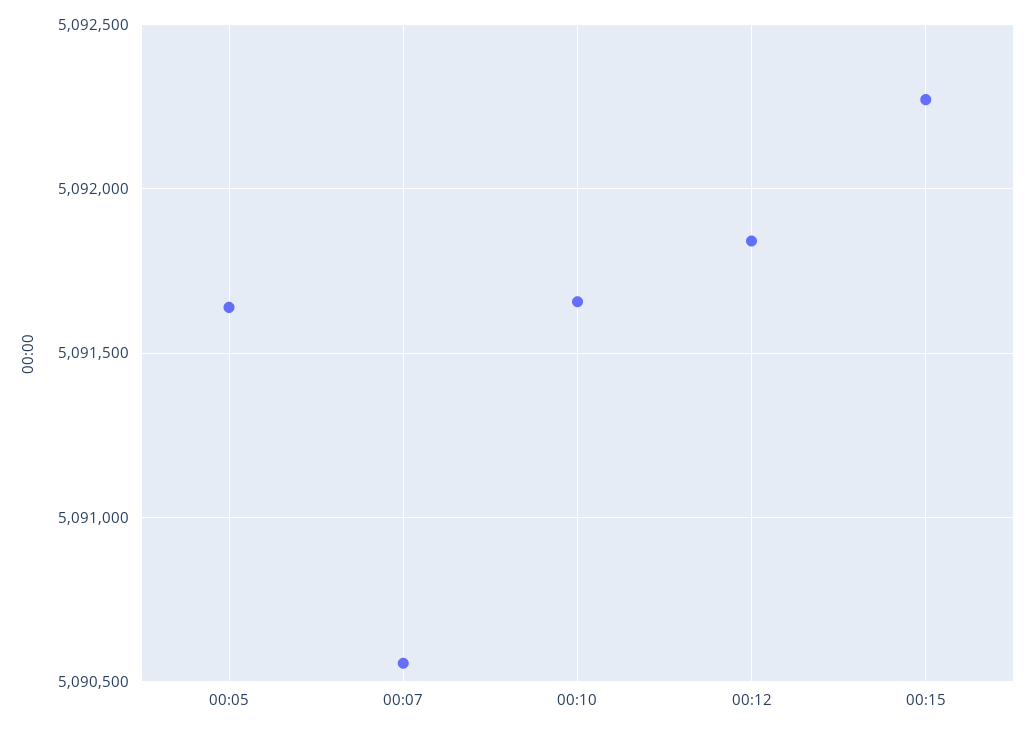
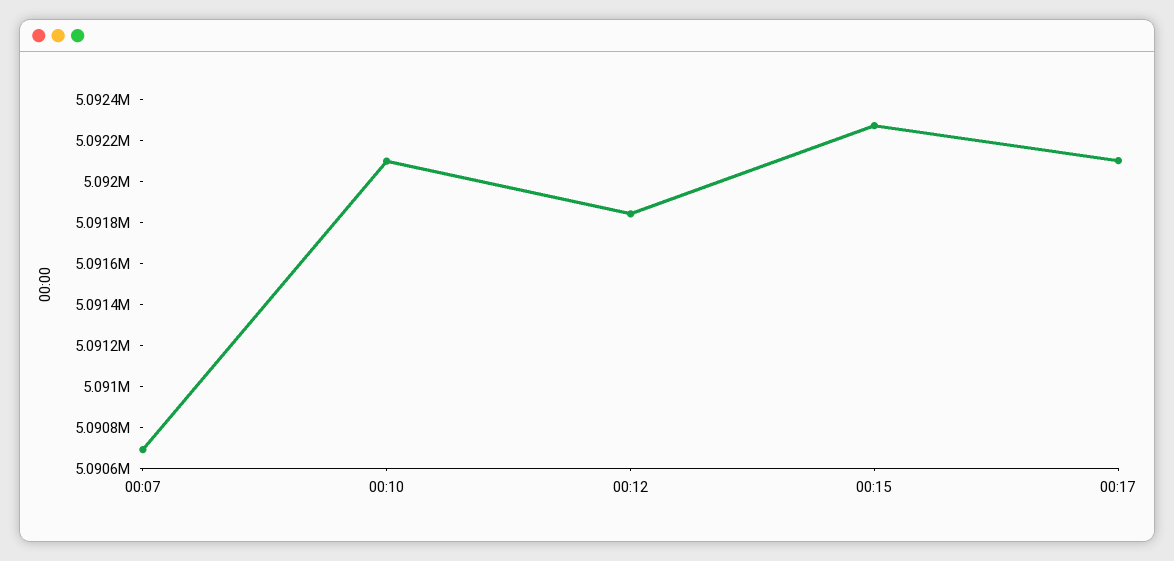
00:05: 5091650 -> none
00:07: 5090550 -> 5090700
00:10: 5091650 -> 5092100
00:17: none -> 5092100

